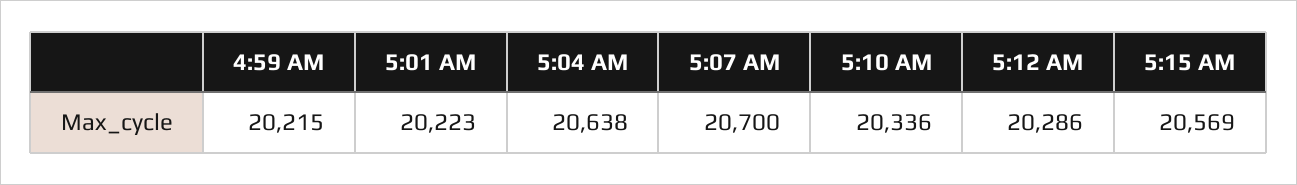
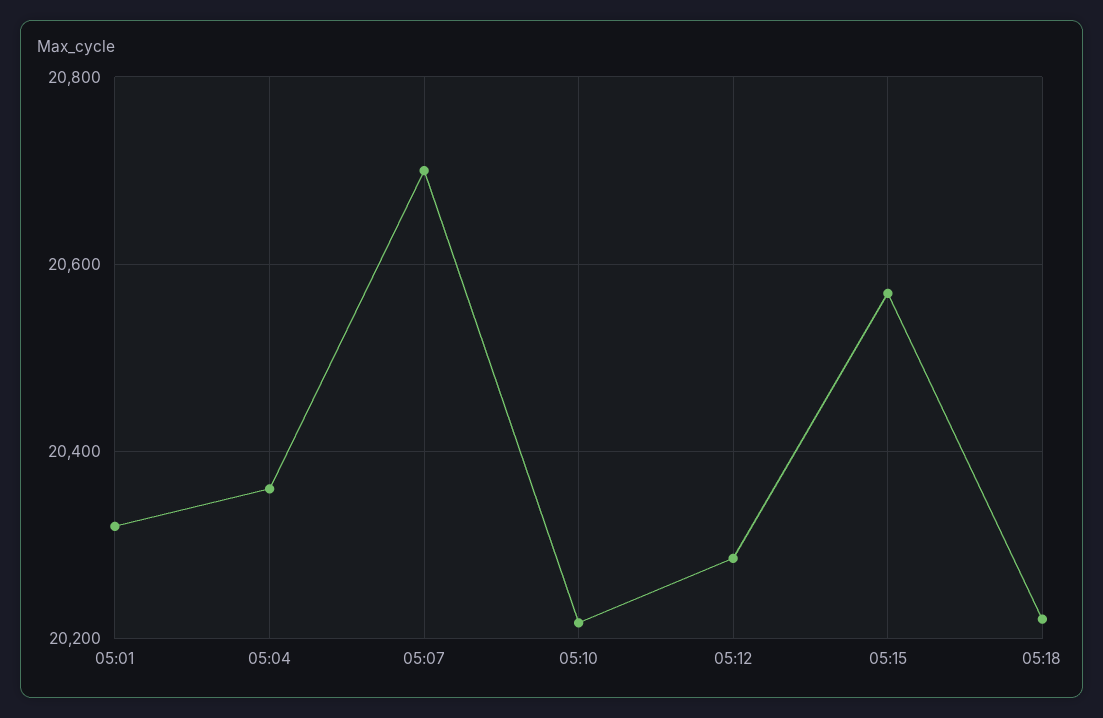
4:59 AM: 20215 -> none
5:01 AM: 20223 -> 20320
5:04 AM: 20638 -> 20360
5:10 AM: 20336 -> 20220
05:18: none -> 20220

